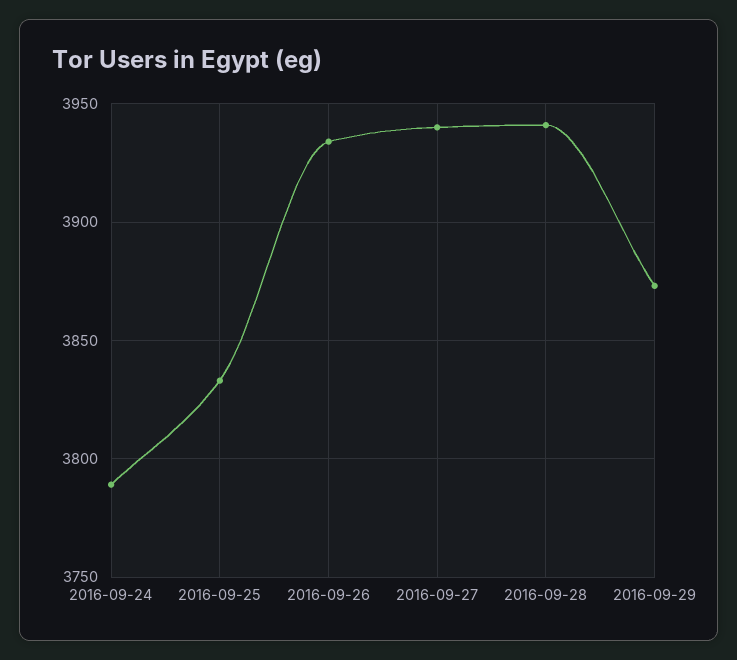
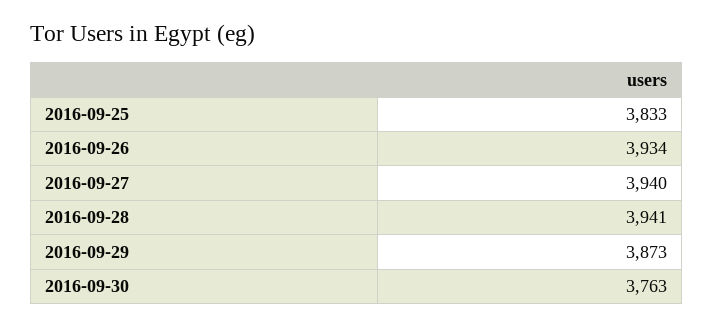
2016-09-24: 3790 -> none
2016-09-30: none -> 3763

